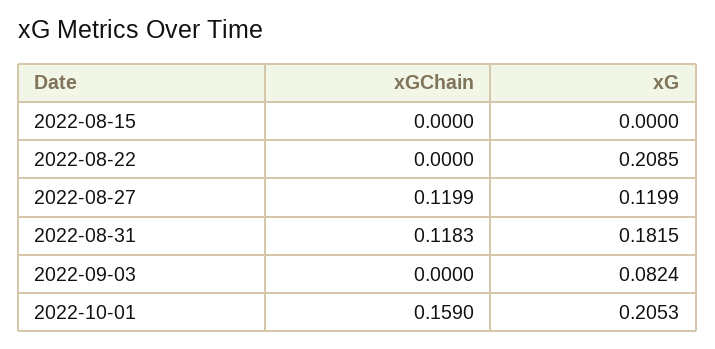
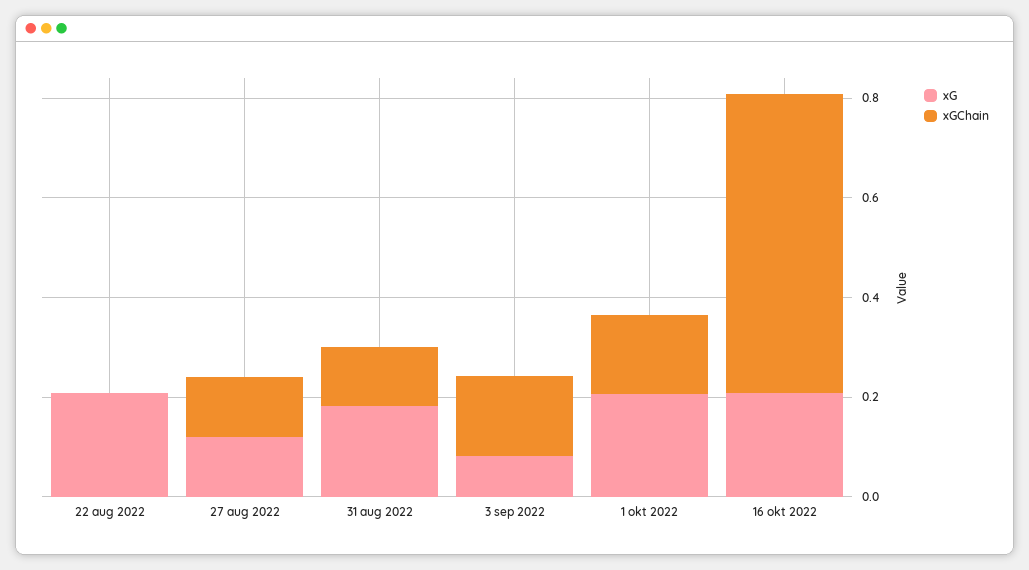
xGChain, 2022-08-15: 0 -> none
xG, 2022-08-15: 0 -> none
xGChain, 2022-09-03: 0 -> 0.15
xG, 16 okt 2022: none -> 0.2
xGChain, 16 okt 2022: none -> 0.6

